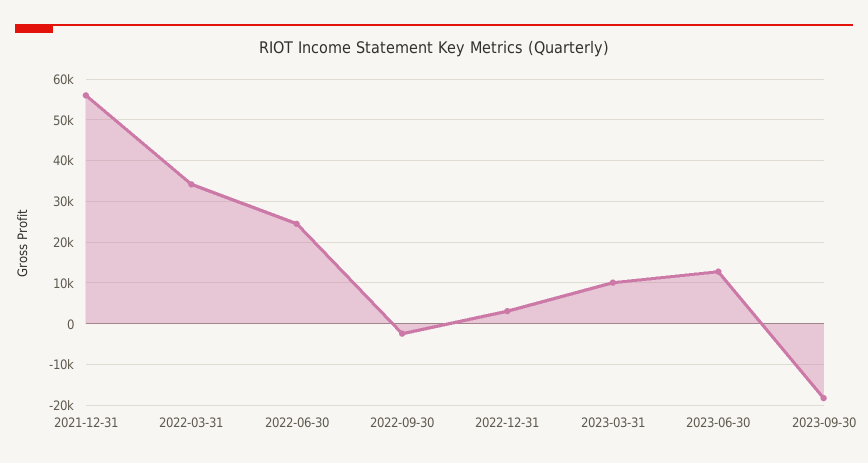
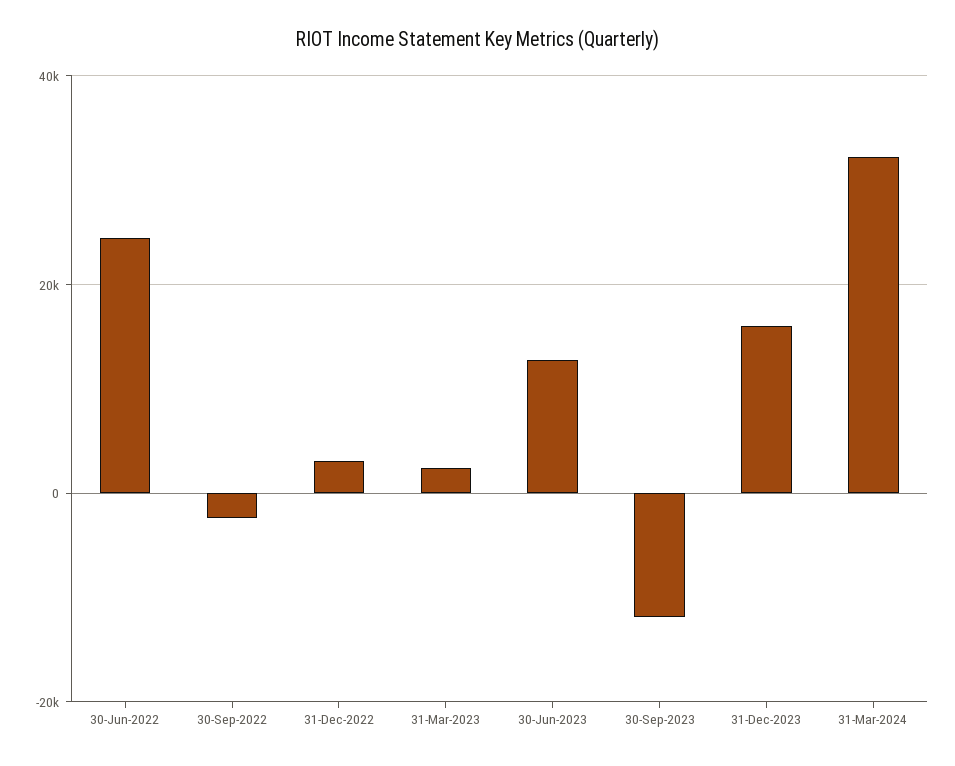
2021-12-31: 56000 -> none
2022-03-31: 34000 -> none
2023-03-31: 10000 -> 2000
2023-09-30: -18000 -> -12000
31-Dec-2023: none -> 16000
31-Mar-2024: none -> 32000

